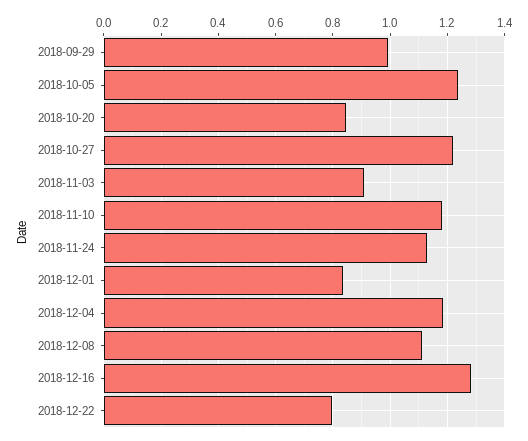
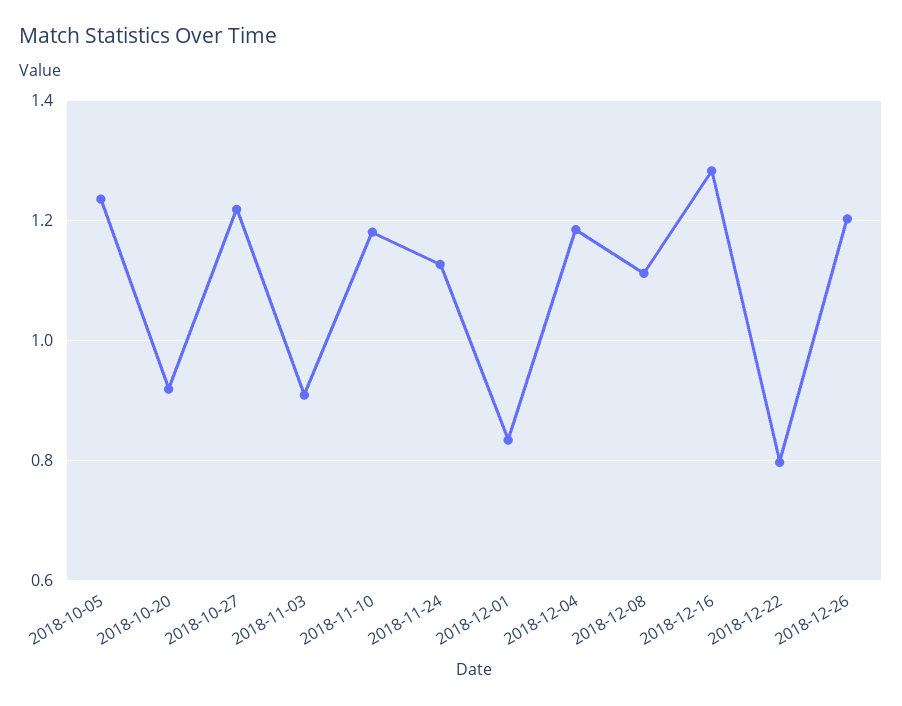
2018-09-29: 1 -> none
2018-10-20: 0.85 -> 0.92
2018-12-26: none -> 1.2

